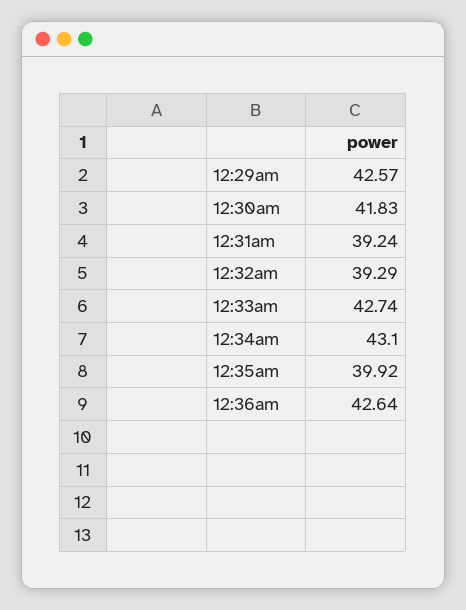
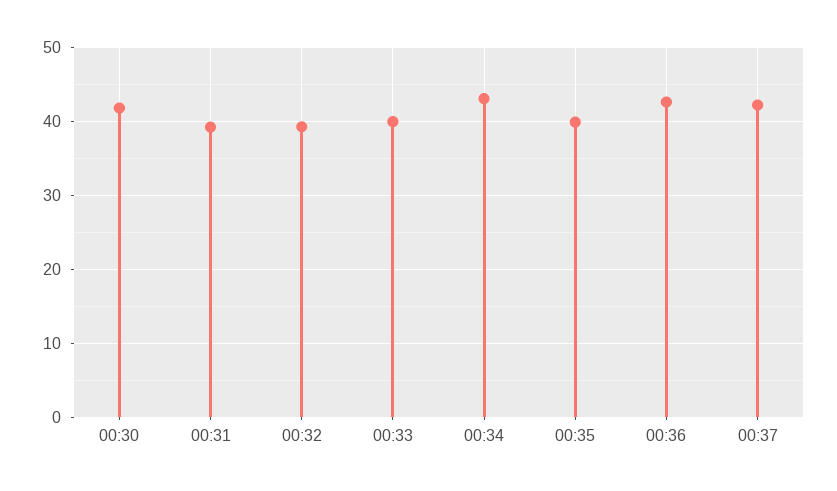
12:29am: 42.57 -> none
12:33am: 42.74 -> 40
00:37: none -> 42

